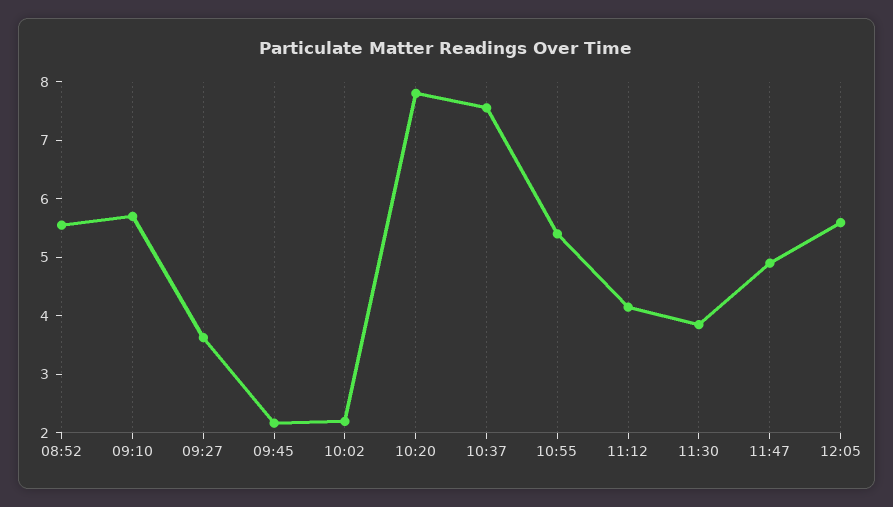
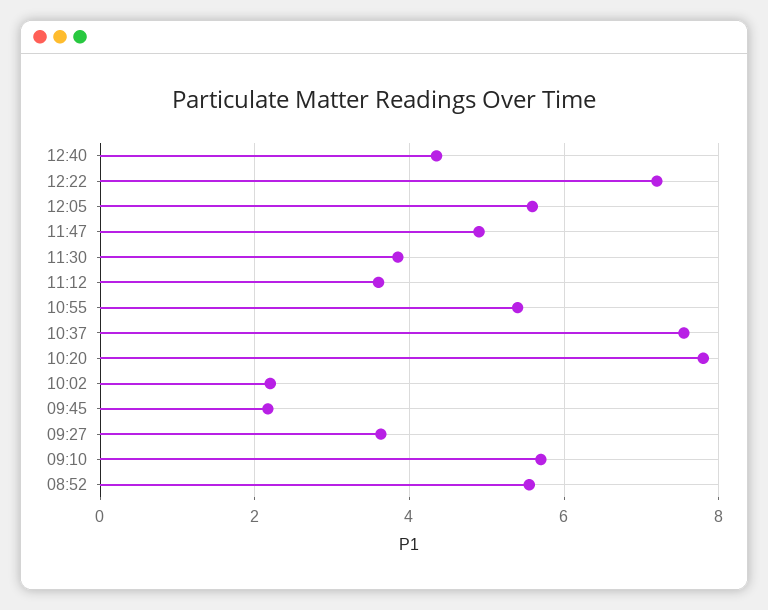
11:12: 4.2 -> 3.6
12:40: none -> 4.4
12:22: none -> 7.2

